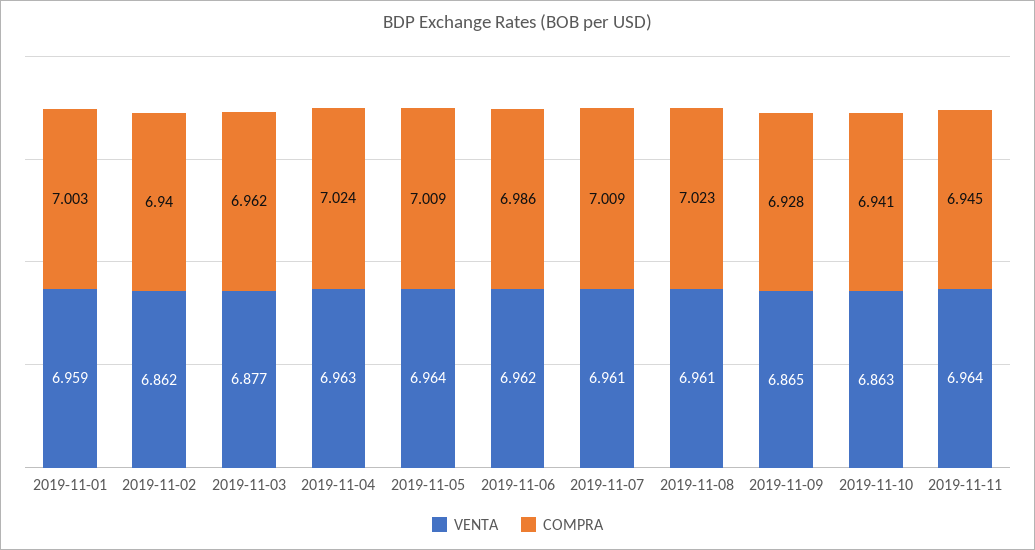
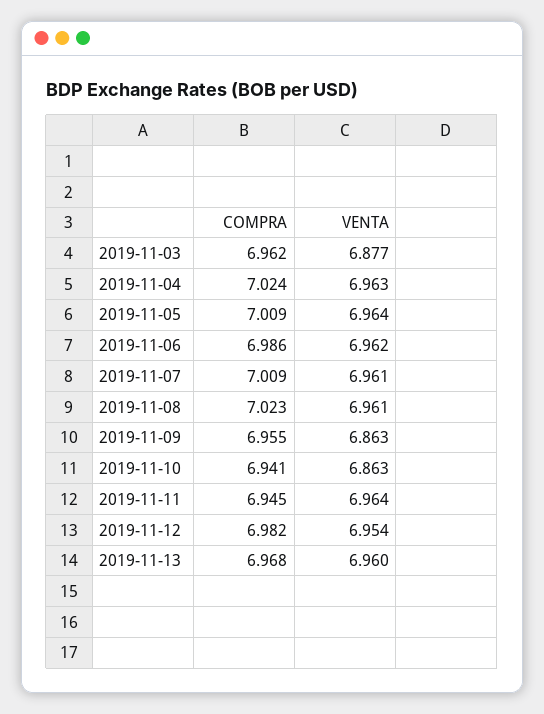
VENTA, 2019-11-01: 6.959 -> none
COMPRA, 2019-11-01: 7.003 -> none
VENTA, 2019-11-02: 6.862 -> none
COMPRA, 2019-11-02: 6.94 -> none
VENTA, 2019-11-09: 6.865 -> 6.863
COMPRA, 2019-11-09: 6.928 -> 6.955
COMPRA, 2019-11-12: none -> 6.982
VENTA, 2019-11-12: none -> 6.954
COMPRA, 2019-11-13: none -> 6.968
VENTA, 2019-11-13: none -> 6.96

